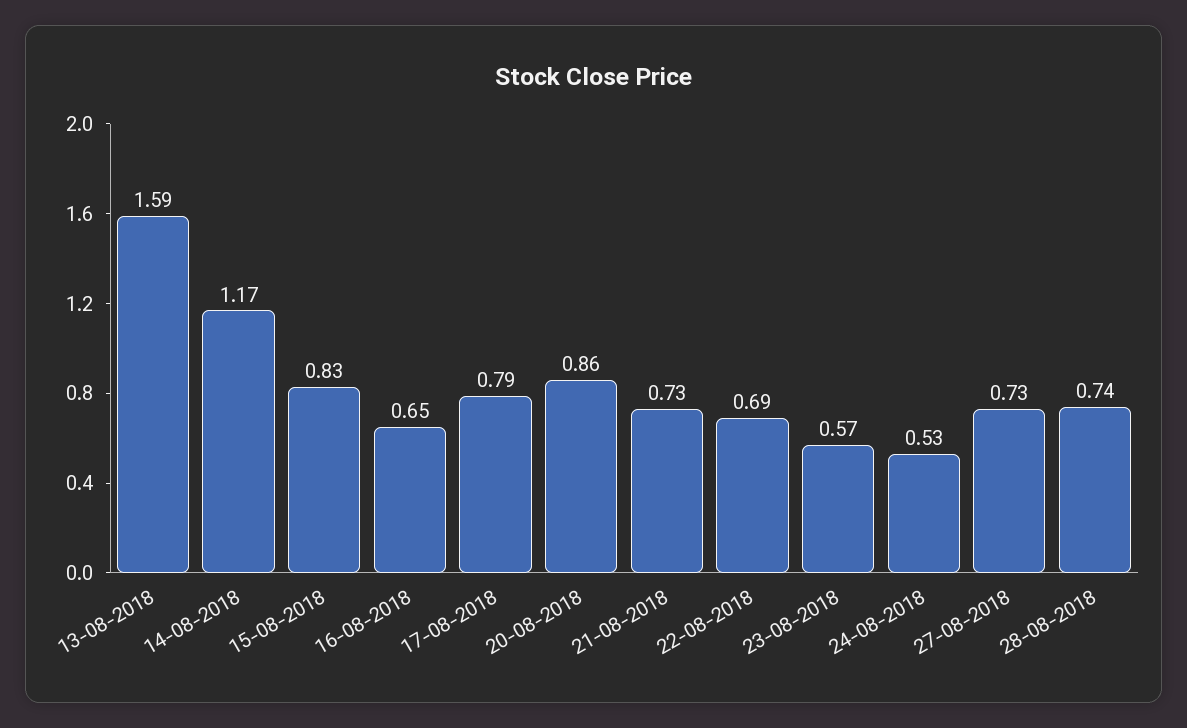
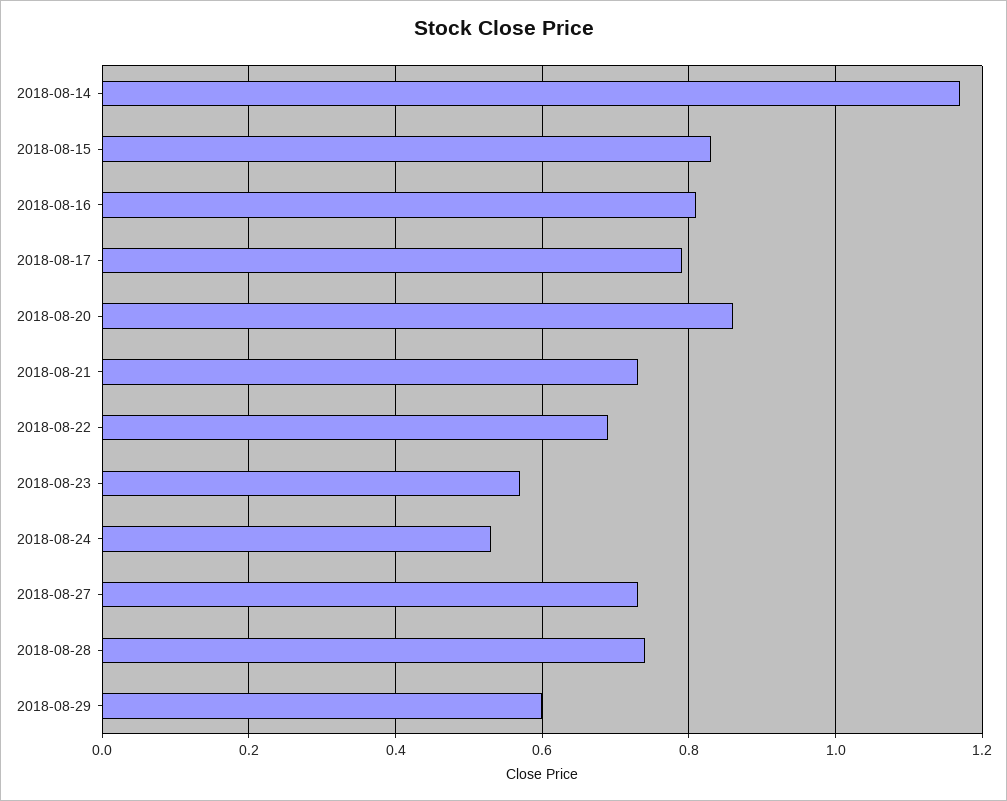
13-08-2018: 1.59 -> none
16-08-2018: 0.65 -> 0.8
2018-08-29: none -> 0.6

